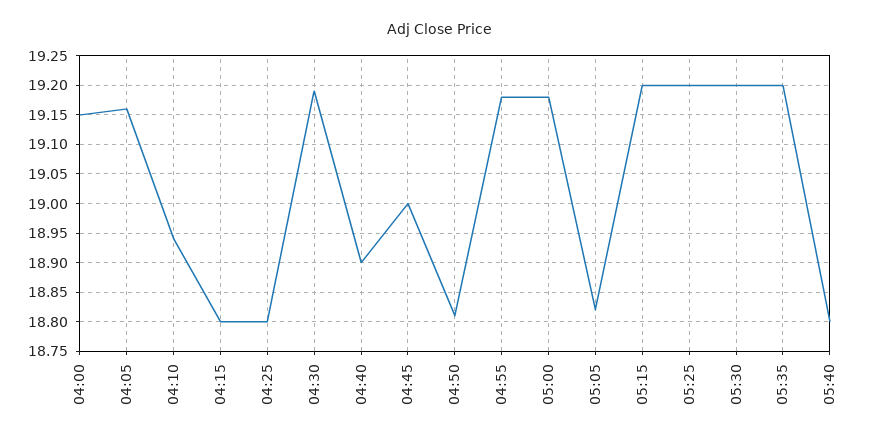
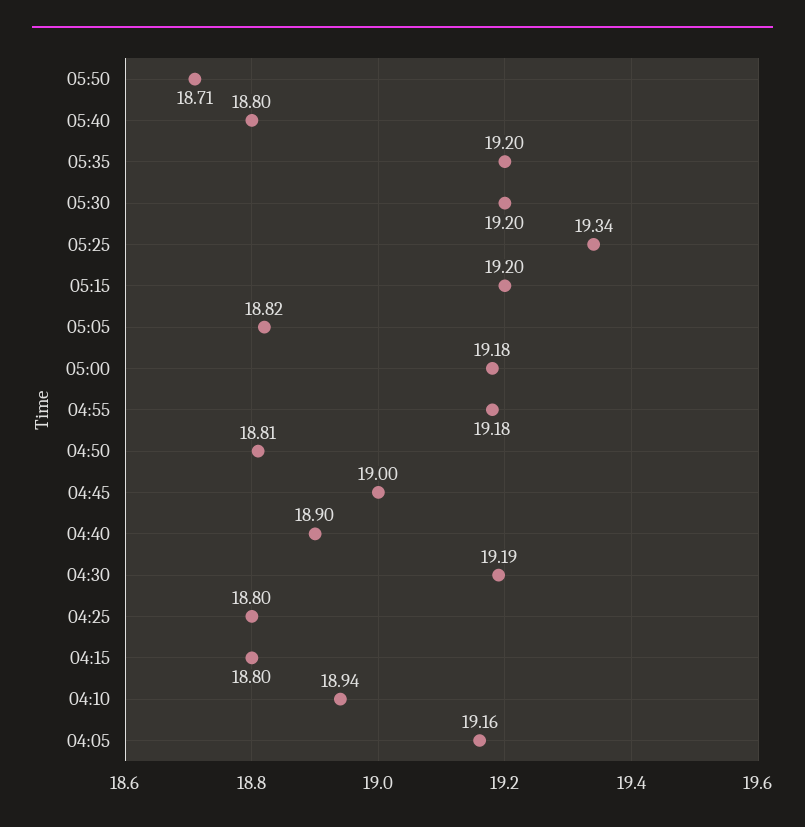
04:00: 19.15 -> none
05:25: 19.2 -> 19.34
05:50: none -> 18.71

